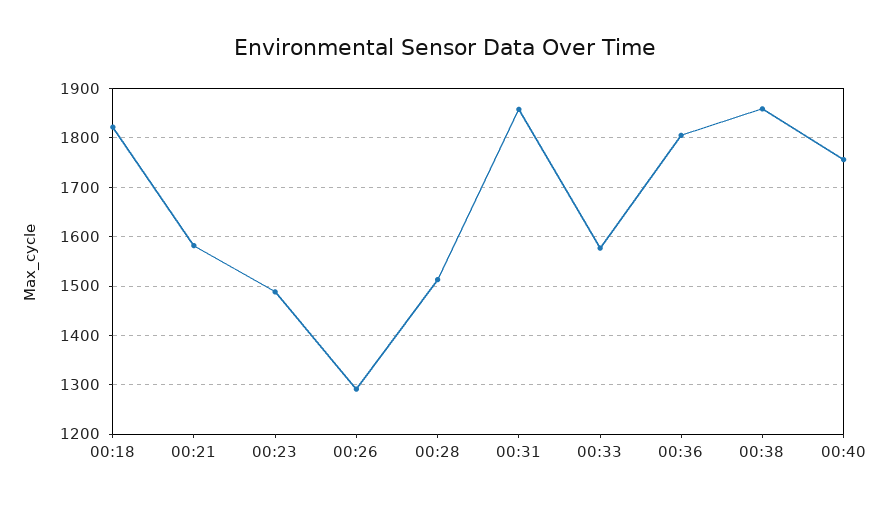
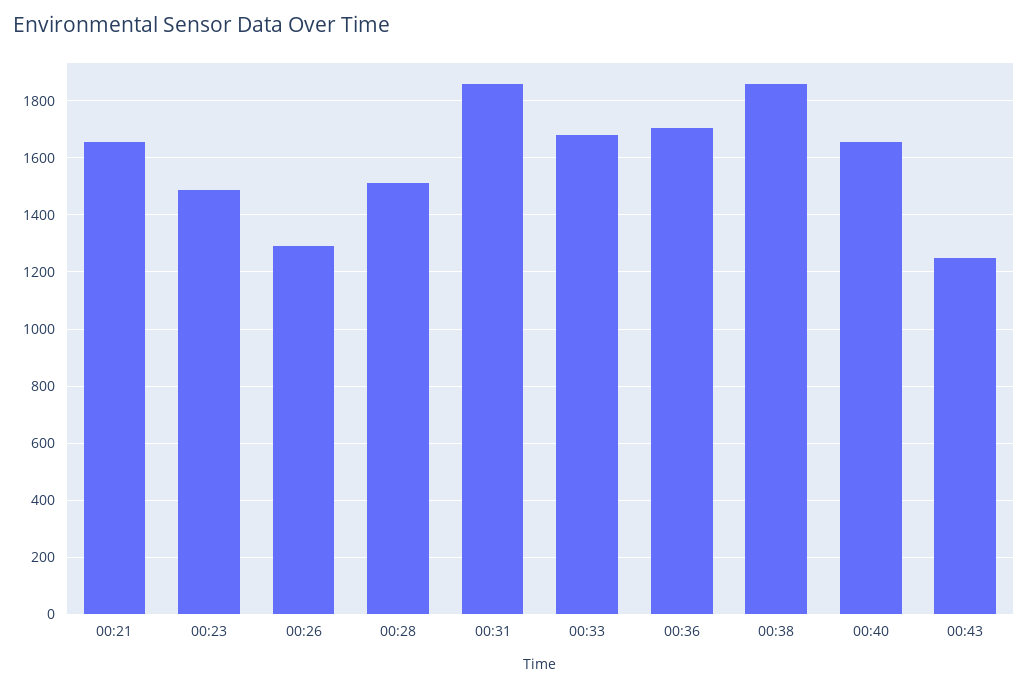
00:18: 1820 -> none
00:21: 1580 -> 1650
00:33: 1580 -> 1675
00:36: 1800 -> 1700
00:40: 1760 -> 1650
00:43: none -> 1250

